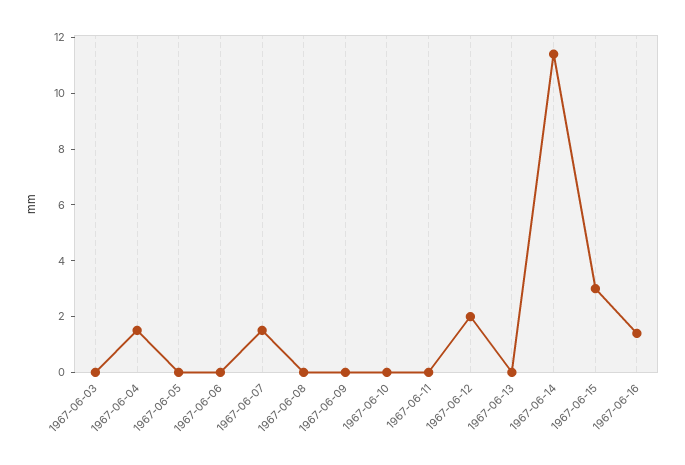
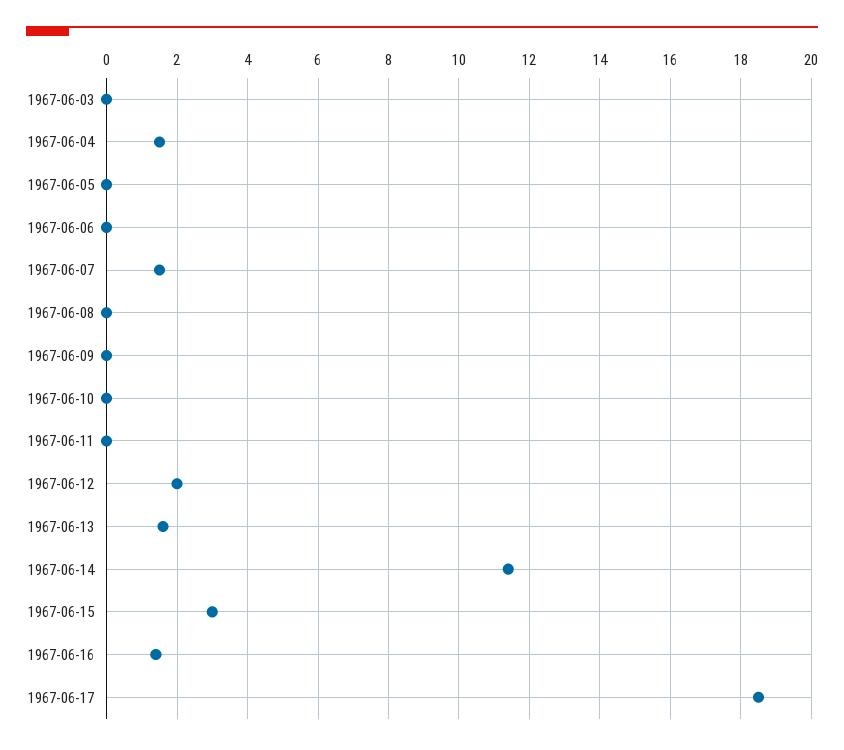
1967-06-13: 0 -> 1.5
1967-06-17: none -> 18.5

